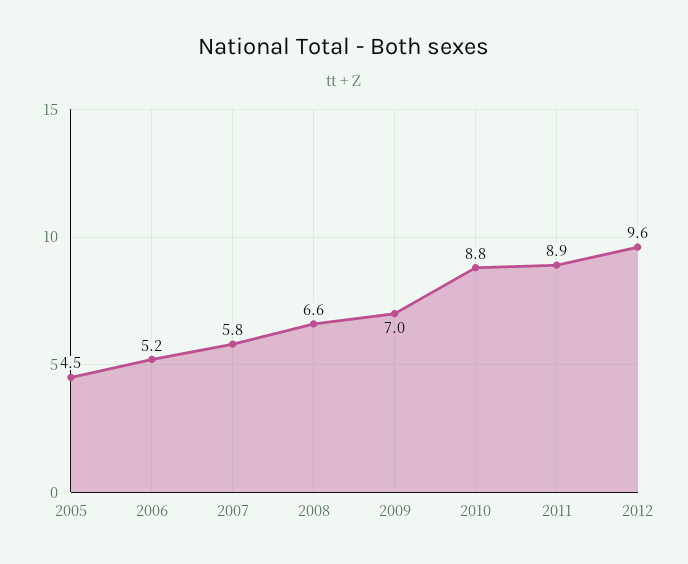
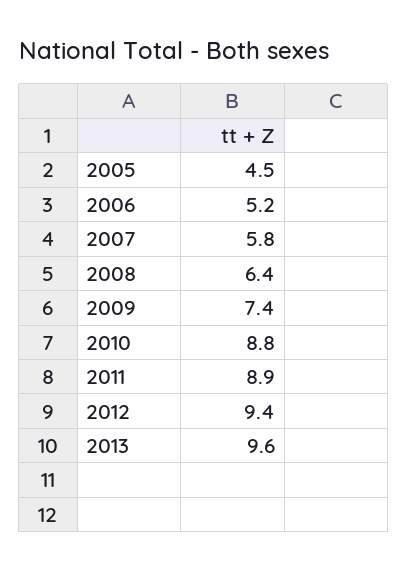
2008: 6.6 -> 6.4
2009: 7 -> 7.4
2012: 9.6 -> 9.4
2013: none -> 9.6

